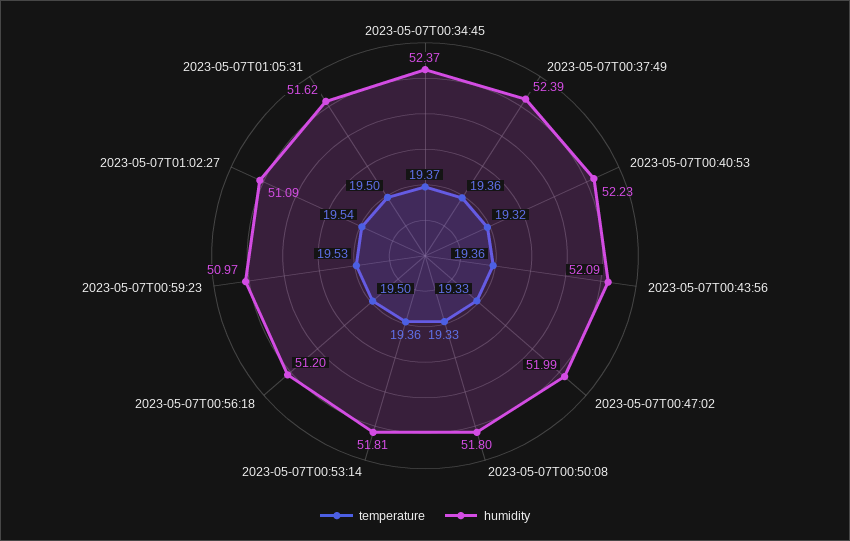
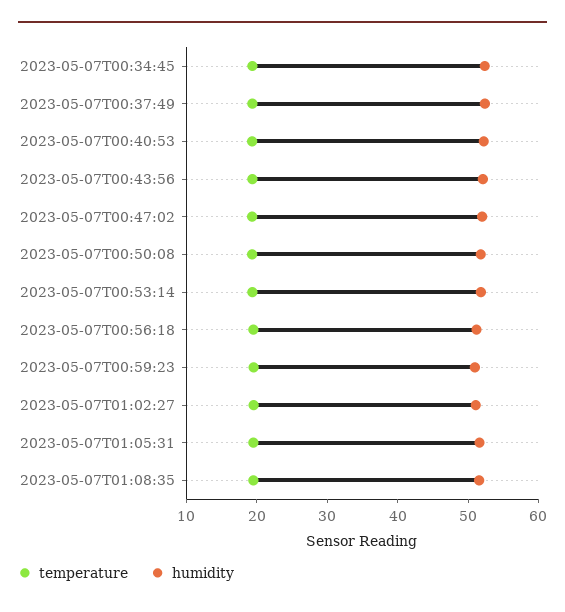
temperature, 2023-05-07T01:08:35: none -> 20
humidity, 2023-05-07T01:08:35: none -> 52

